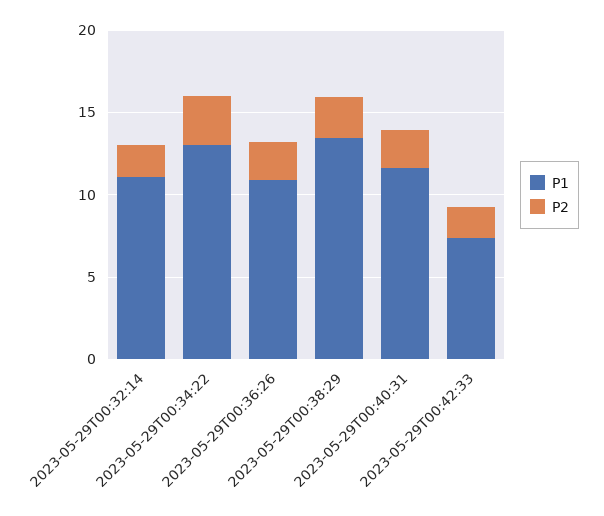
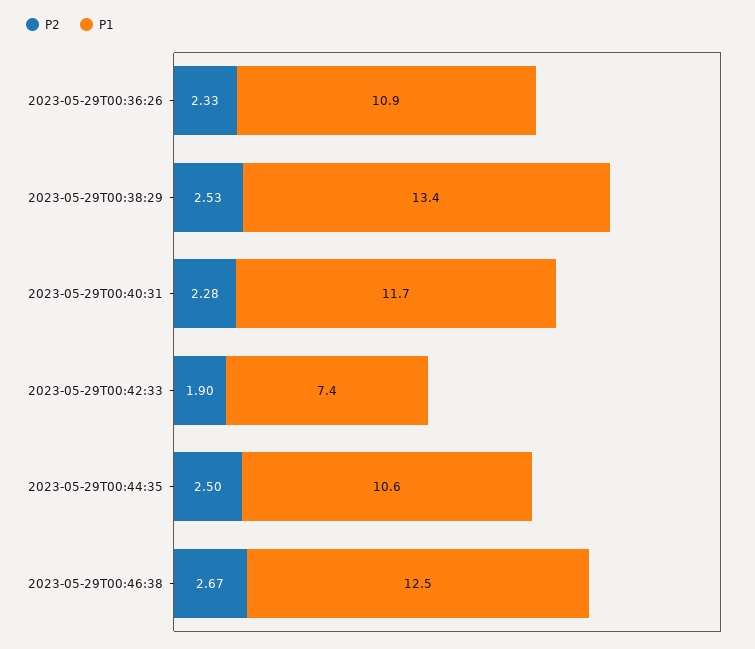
P1, 2023-05-29T00:32:14: 11 -> none
P2, 2023-05-29T00:32:14: 2 -> none
P1, 2023-05-29T00:34:22: 13 -> none
P2, 2023-05-29T00:34:22: 3 -> none
P2, 2023-05-29T00:44:35: none -> 2.5
P1, 2023-05-29T00:44:35: none -> 10.6
P2, 2023-05-29T00:46:38: none -> 2.67
P1, 2023-05-29T00:46:38: none -> 12.5

